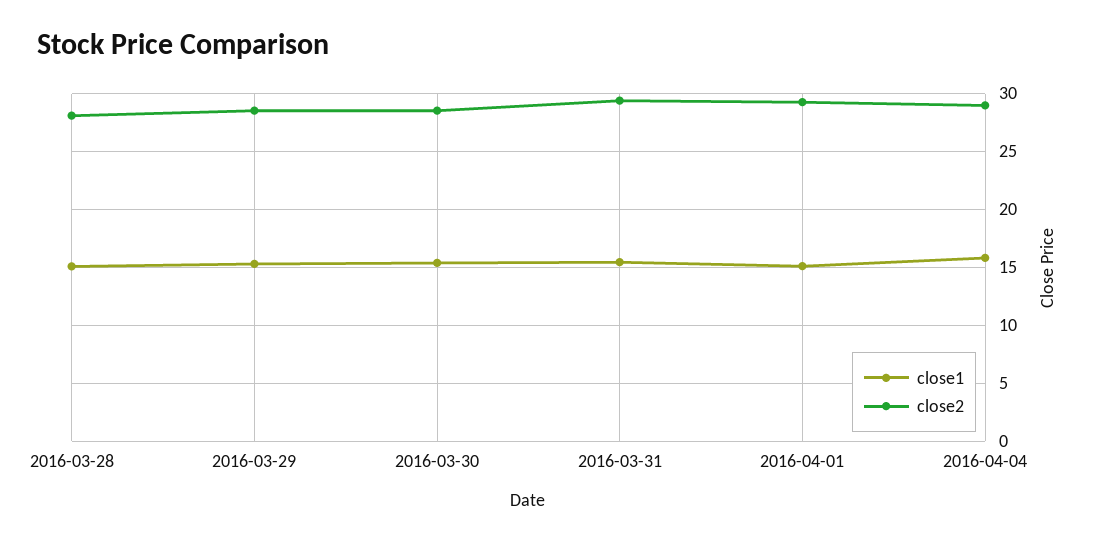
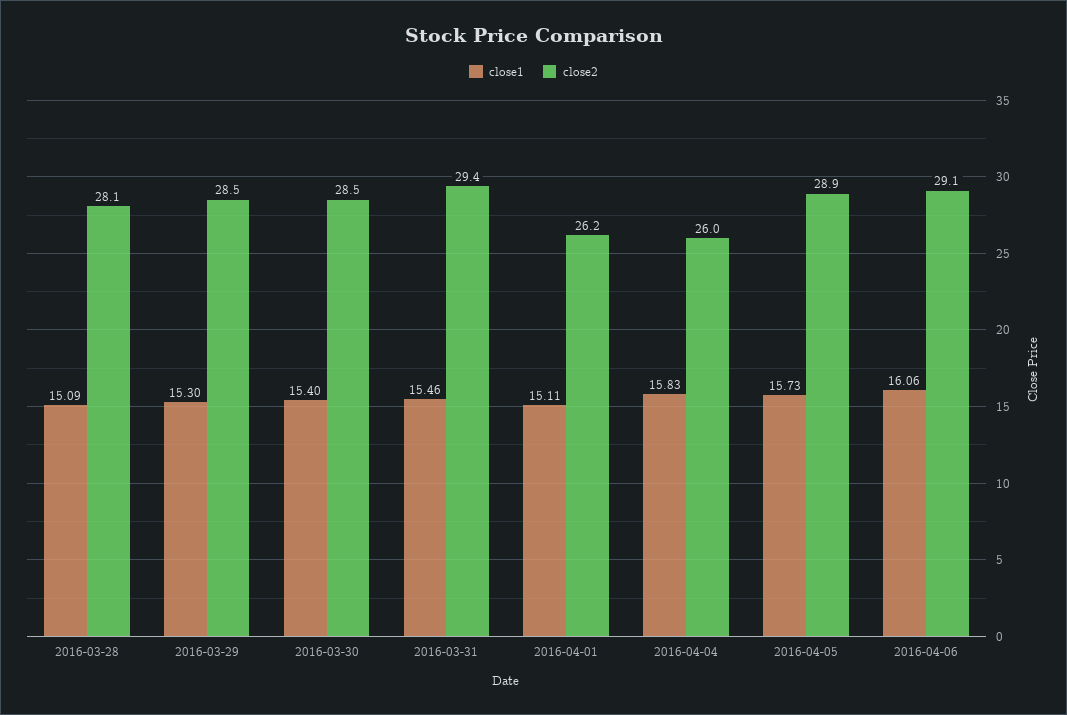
close2, 2016-04-01: 29 -> 26.2
close2, 2016-04-04: 29 -> 26
close1, 2016-04-05: none -> 15.73
close2, 2016-04-05: none -> 28.9
close1, 2016-04-06: none -> 16.06
close2, 2016-04-06: none -> 29.1

